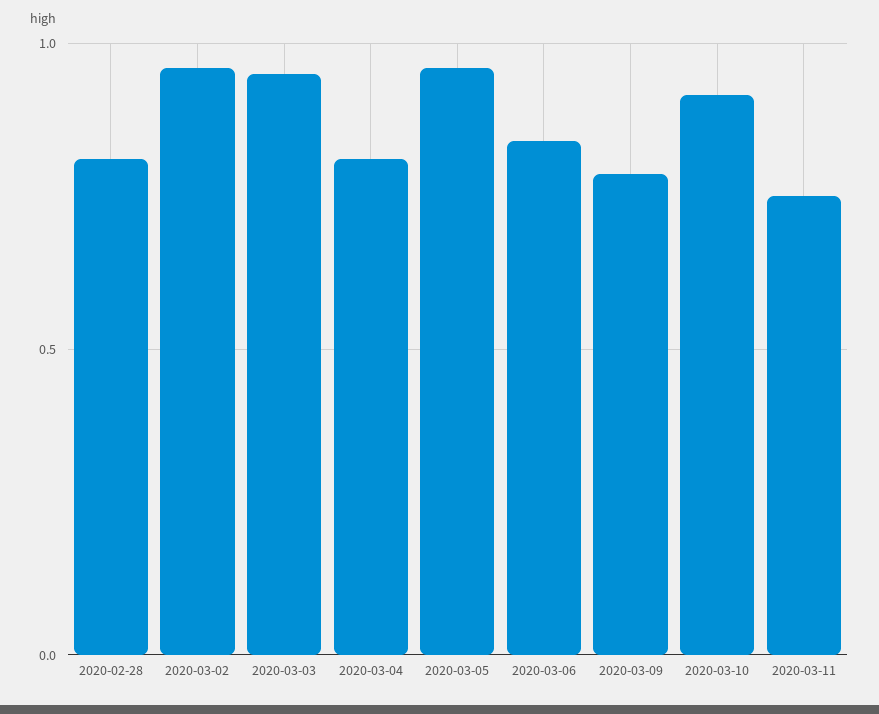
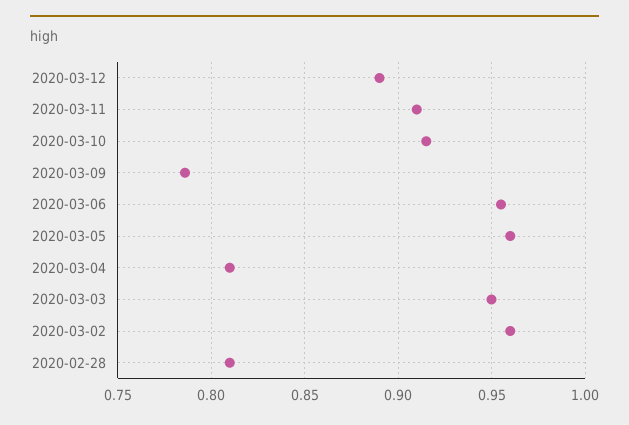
2020-03-06: 0.85 -> 0.955
2020-03-11: 0.75 -> 0.91
2020-03-12: none -> 0.89

